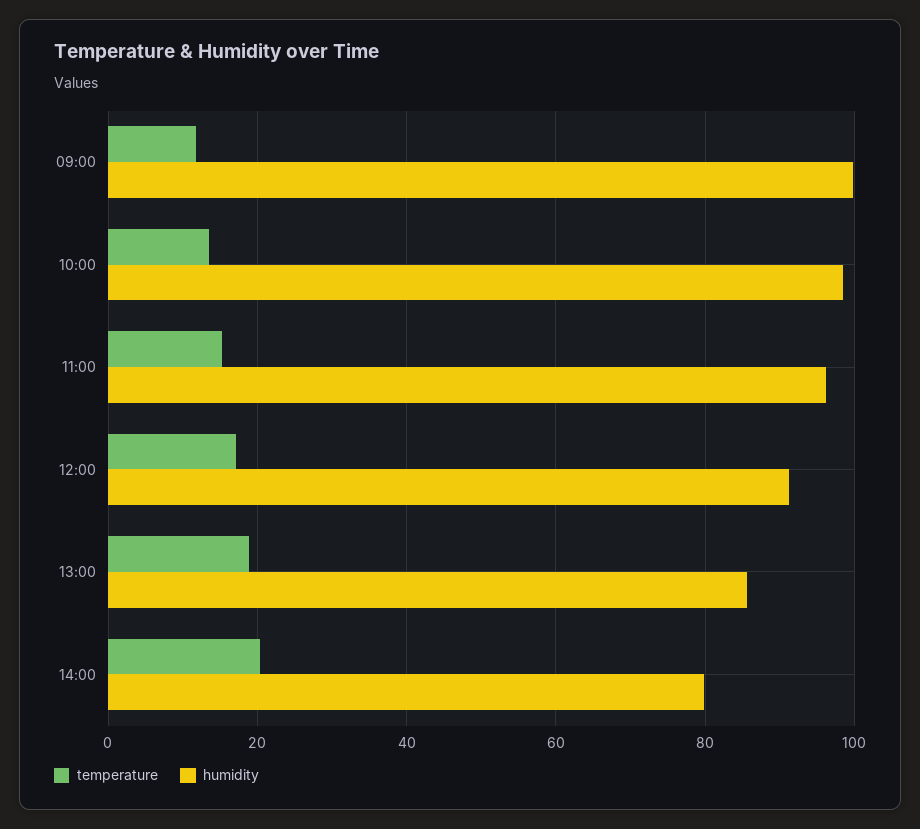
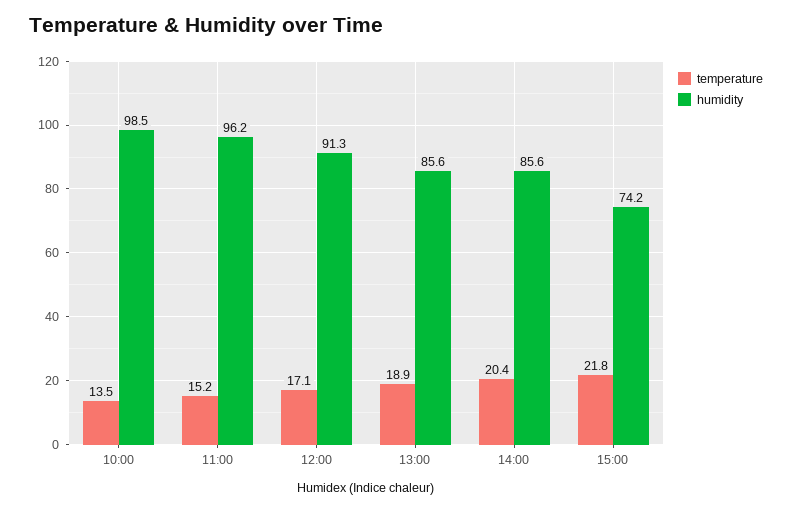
temperature, 09:00: 12 -> none
humidity, 09:00: 100 -> none
humidity, 14:00: 80 -> 85.6
temperature, 15:00: none -> 21.8
humidity, 15:00: none -> 74.2

